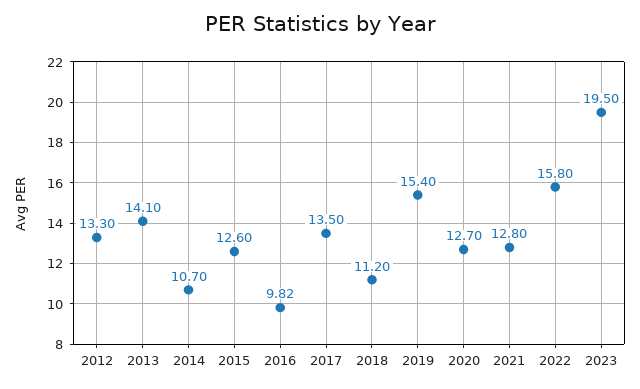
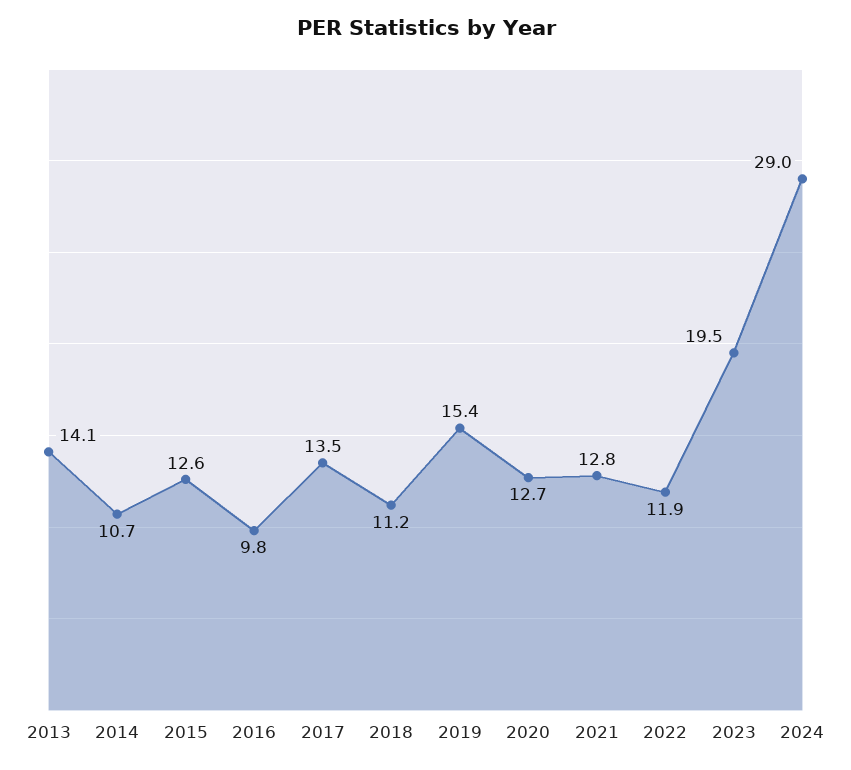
2012: 13.3 -> none
2022: 15.8 -> 11.9
2024: none -> 29

